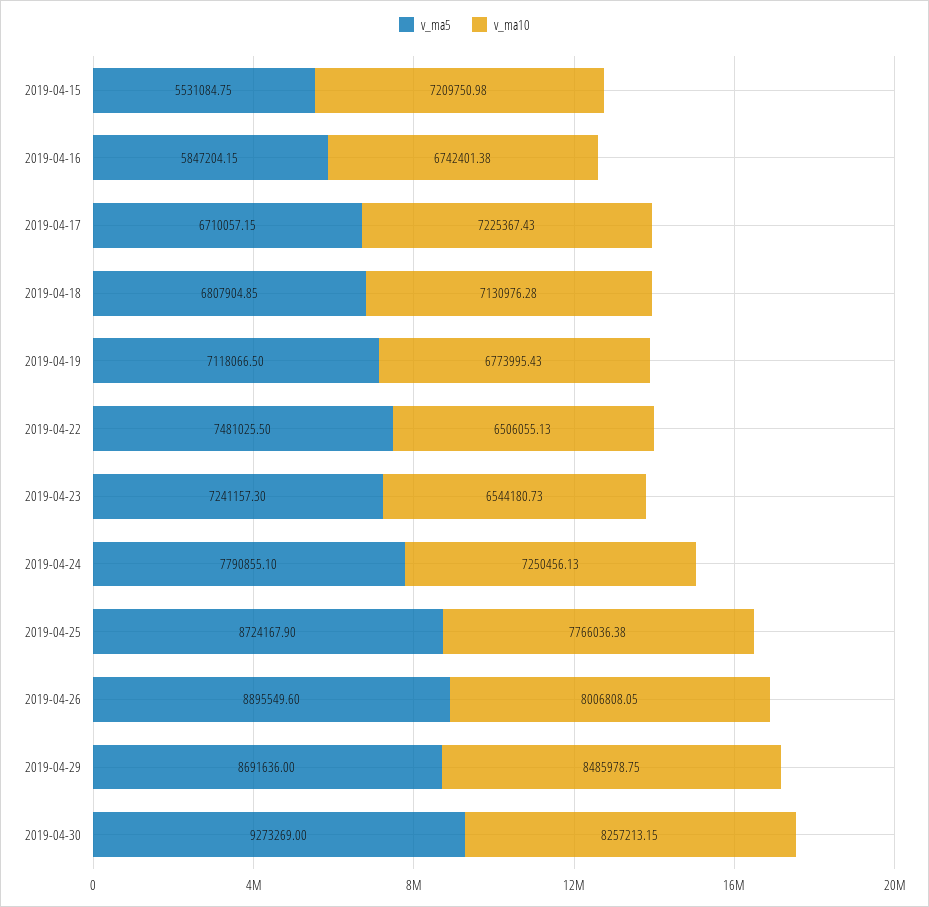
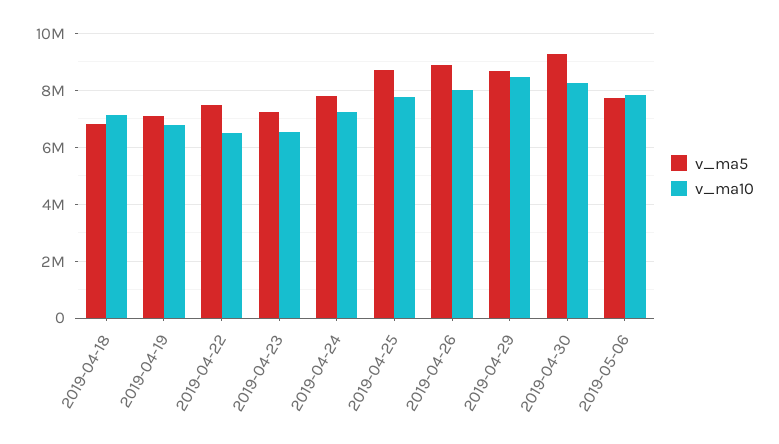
v_ma5, 2019-04-15: 5531084.75 -> none
v_ma10, 2019-04-15: 7209750.98 -> none
v_ma5, 2019-04-16: 5847204.15 -> none
v_ma10, 2019-04-16: 6742401.38 -> none
v_ma5, 2019-04-17: 6710057.15 -> none
v_ma10, 2019-04-17: 7225367.43 -> none
v_ma5, 2019-05-06: none -> 7750000
v_ma10, 2019-05-06: none -> 7750000

